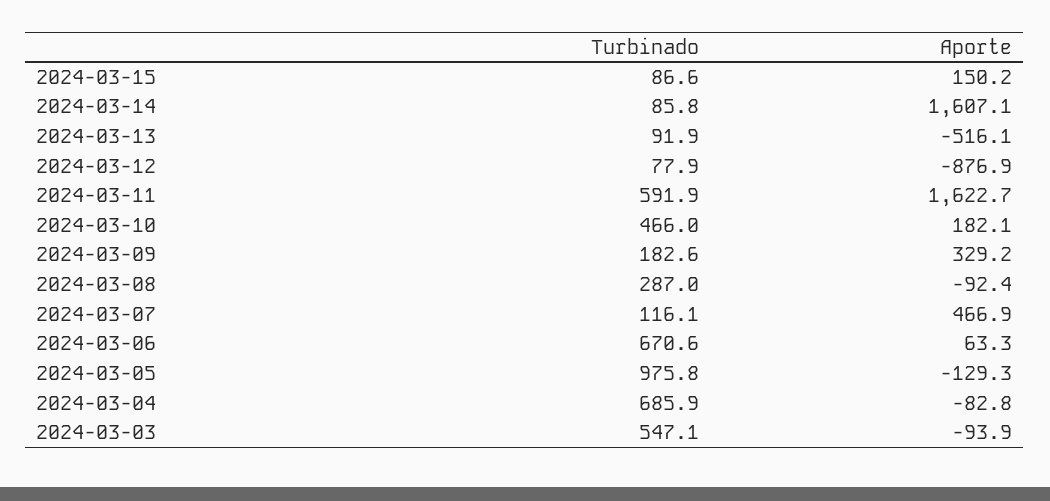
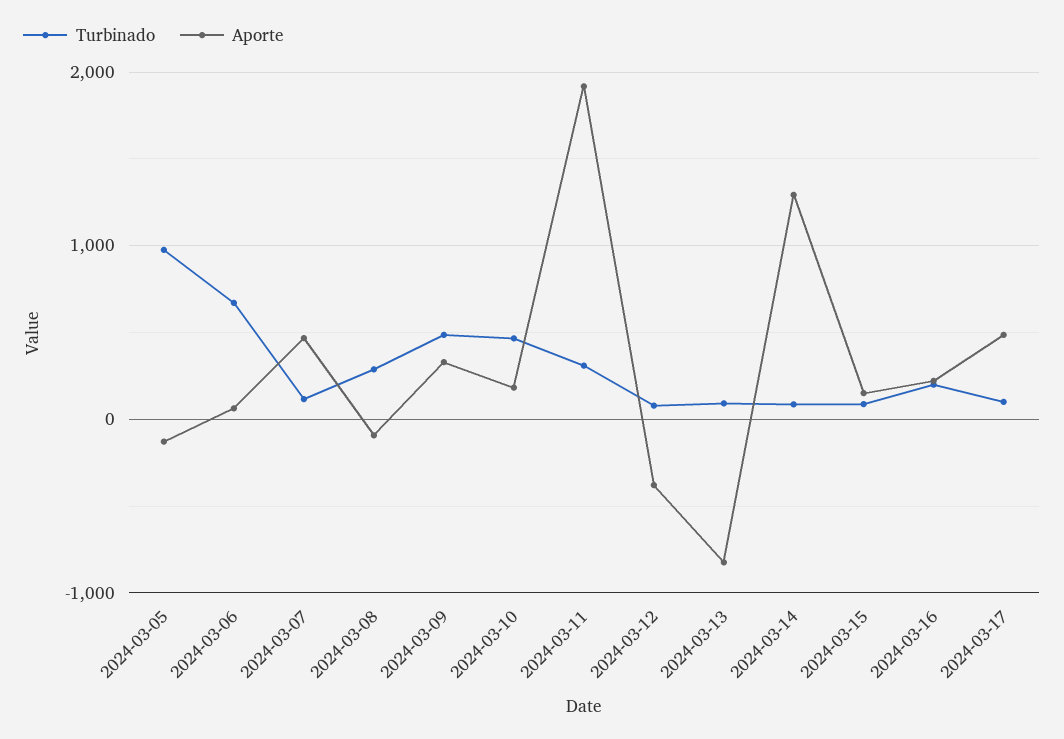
Aporte, 2024-03-14: 1607.1 -> 1300
Aporte, 2024-03-13: -516.1 -> -800
Aporte, 2024-03-12: -876.9 -> -400
Turbinado, 2024-03-11: 591.9 -> 300
Aporte, 2024-03-11: 1622.7 -> 1900
Turbinado, 2024-03-09: 182.6 -> 500
Turbinado, 2024-03-04: 685.9 -> none
Aporte, 2024-03-04: -82.8 -> none
Turbinado, 2024-03-03: 547.1 -> none
Aporte, 2024-03-03: -93.9 -> none
Turbinado, 2024-03-16: none -> 200
Aporte, 2024-03-16: none -> 200
Turbinado, 2024-03-17: none -> 100
Aporte, 2024-03-17: none -> 500

